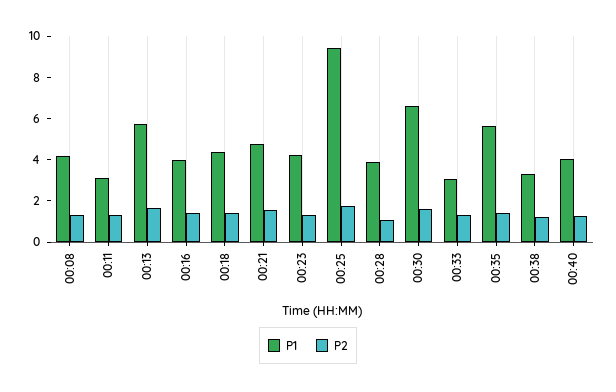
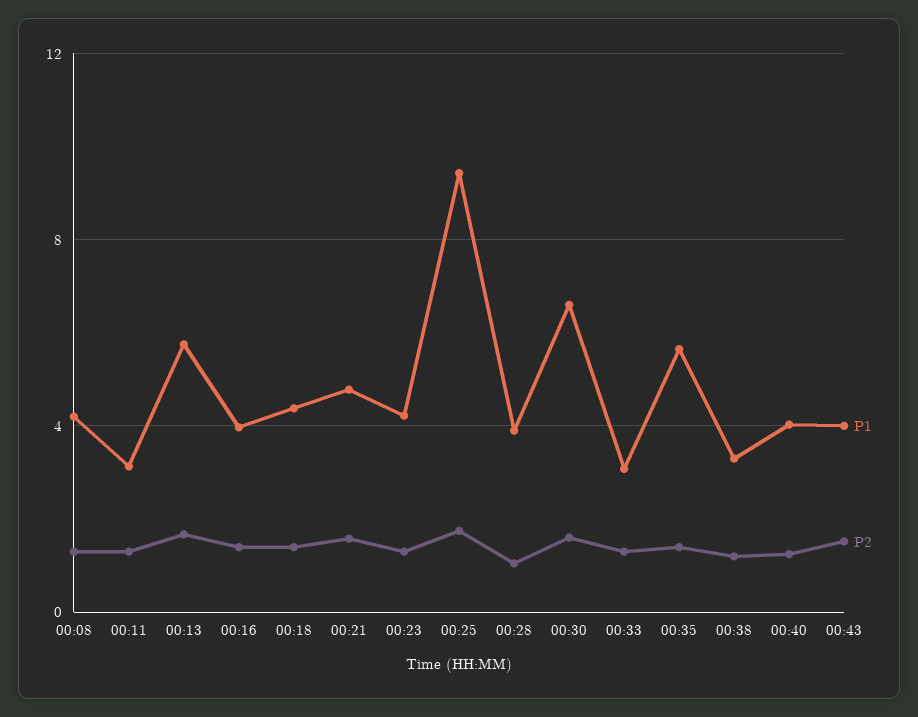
P1, 00:43: none -> 4
P2, 00:43: none -> 1.5

